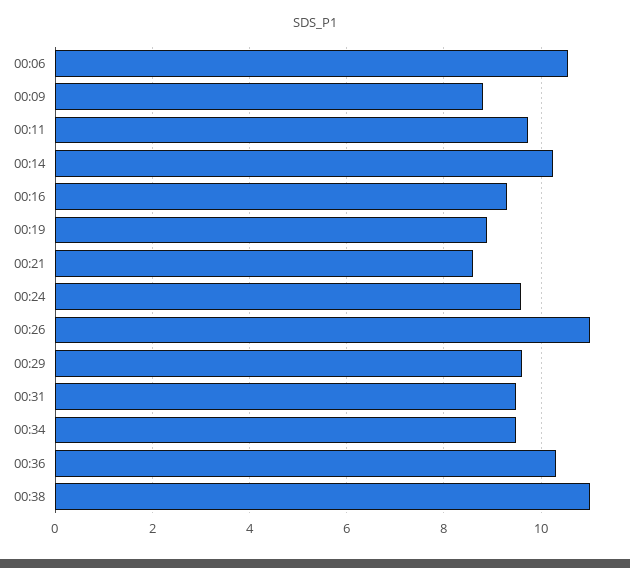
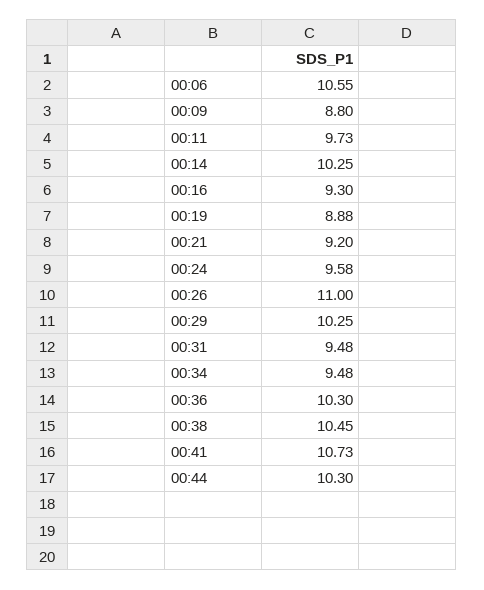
00:21: 8.6 -> 9.2
00:29: 9.6 -> 10.25
00:38: 11 -> 10.45
00:41: none -> 10.73
00:44: none -> 10.3

